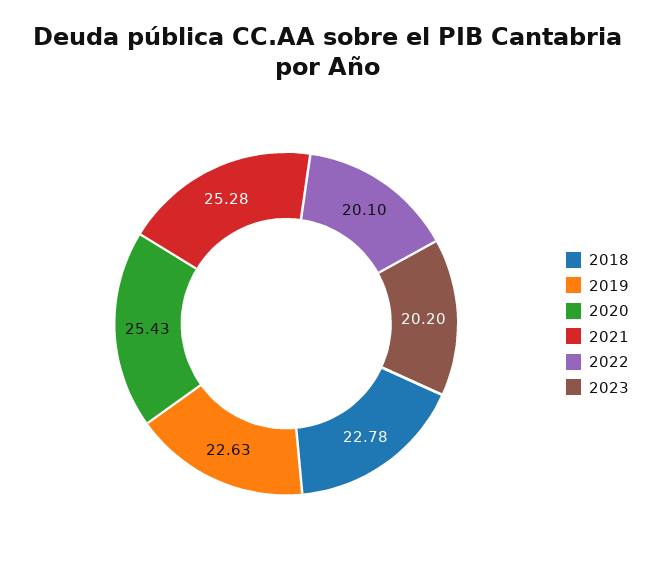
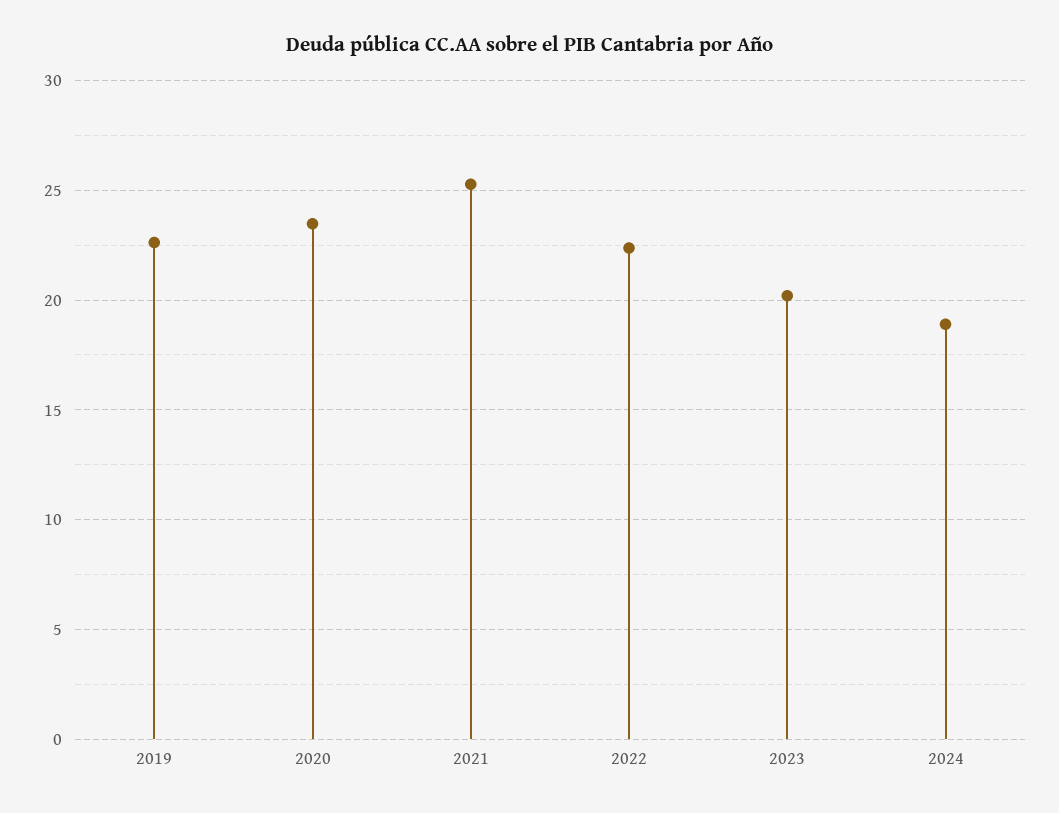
2018: 22.78 -> none
2020: 25.43 -> 23.5
2022: 20.1 -> 22.5
2024: none -> 19

